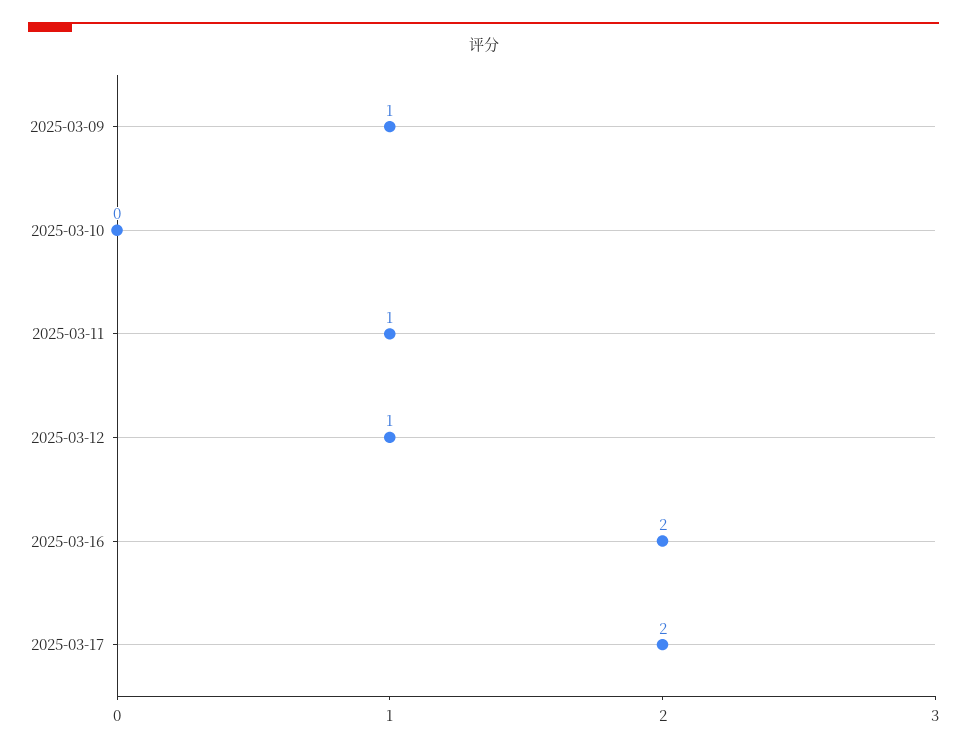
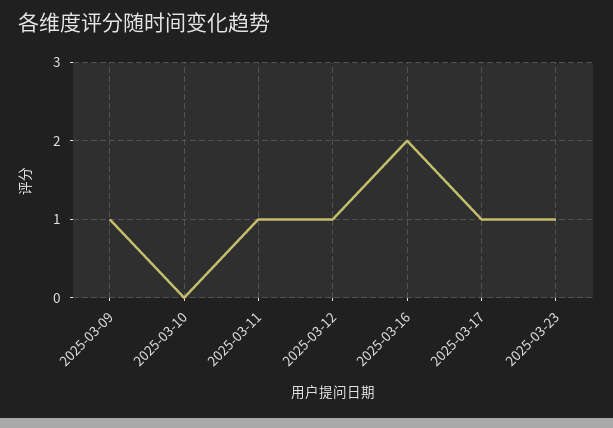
2025-03-17: 2 -> 1
2025-03-23: none -> 1

